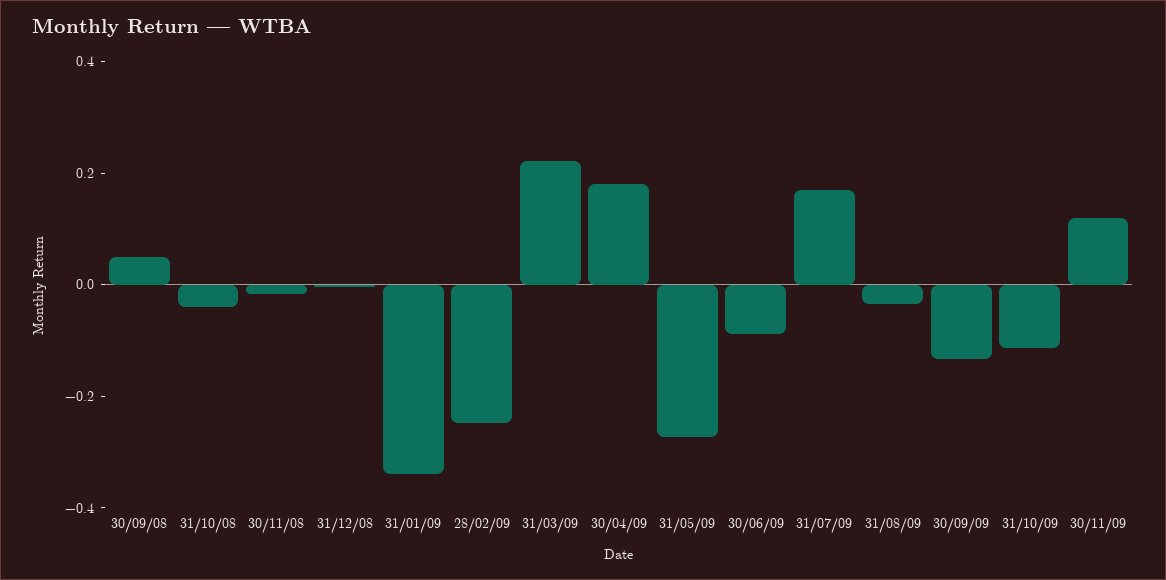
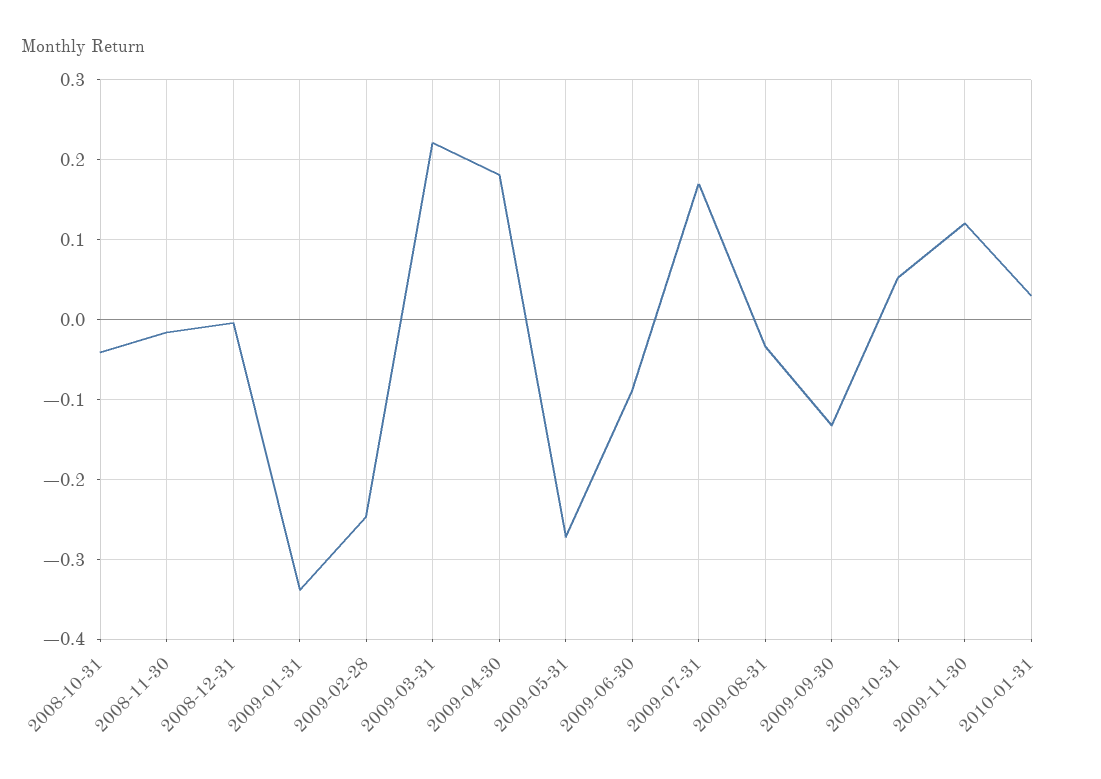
30/09/08: 0.05 -> none
31/10/09: -0.1 -> 0.05
2010-01-31: none -> 0.03

